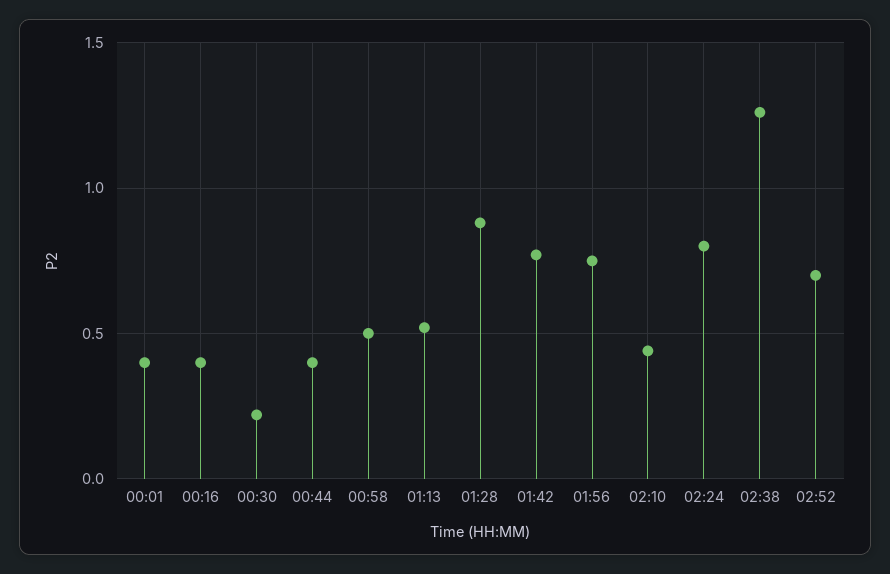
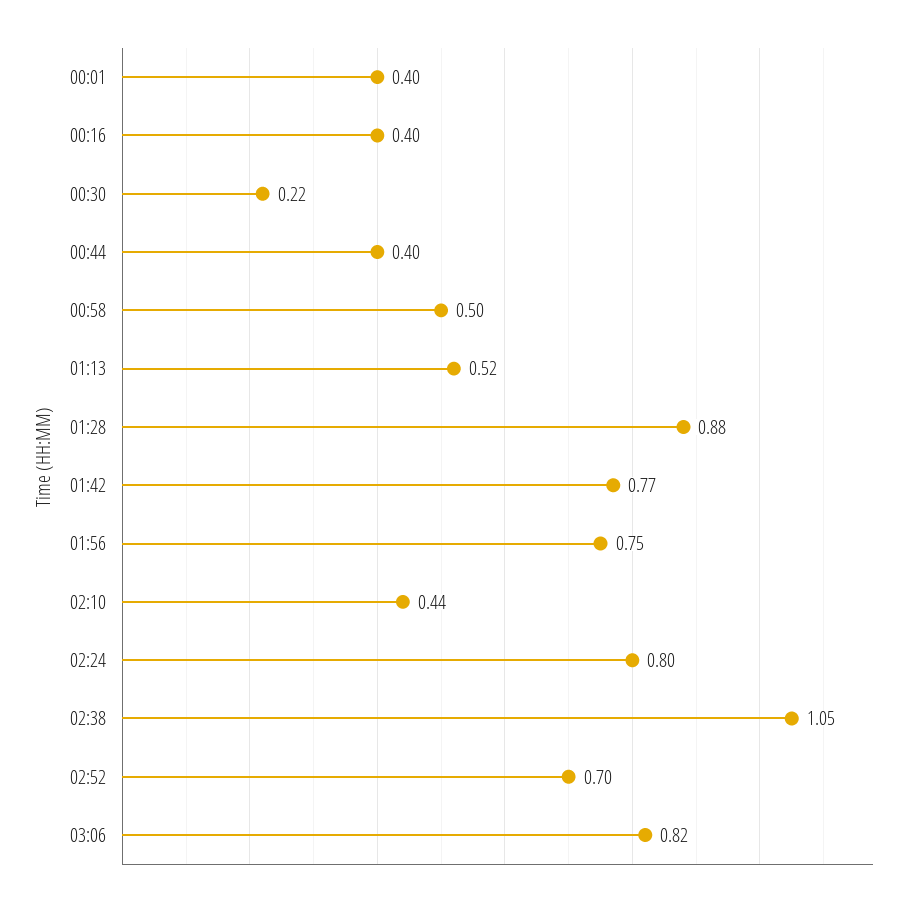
02:38: 1.25 -> 1.05
03:06: none -> 0.82

